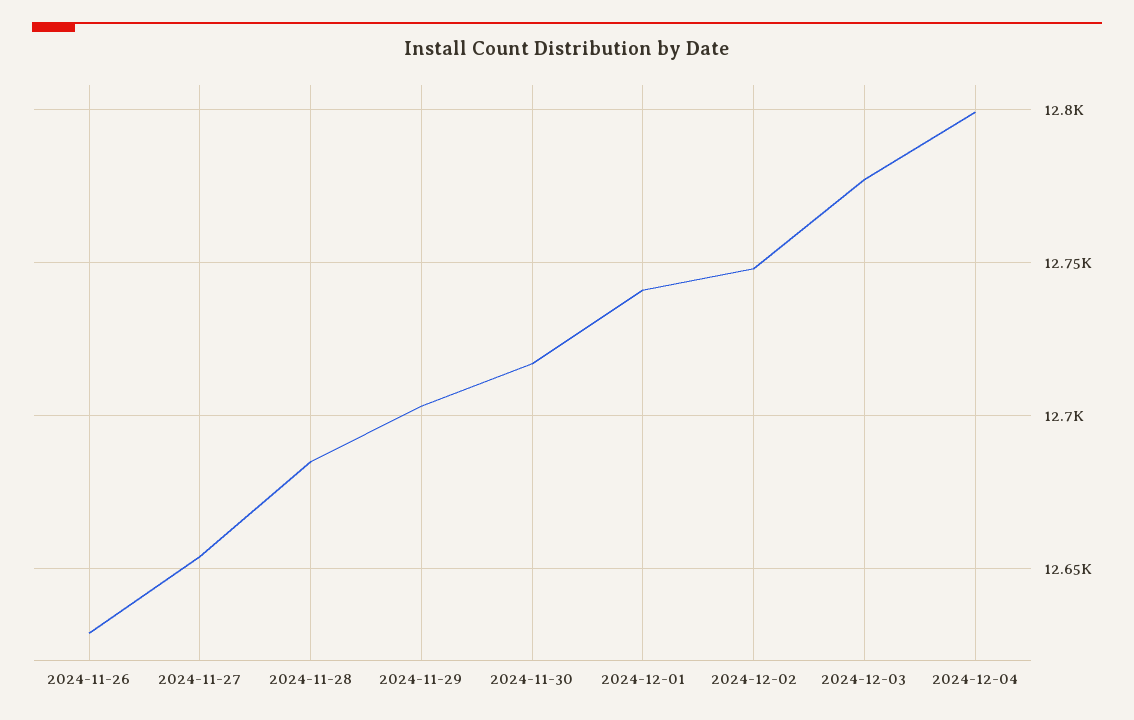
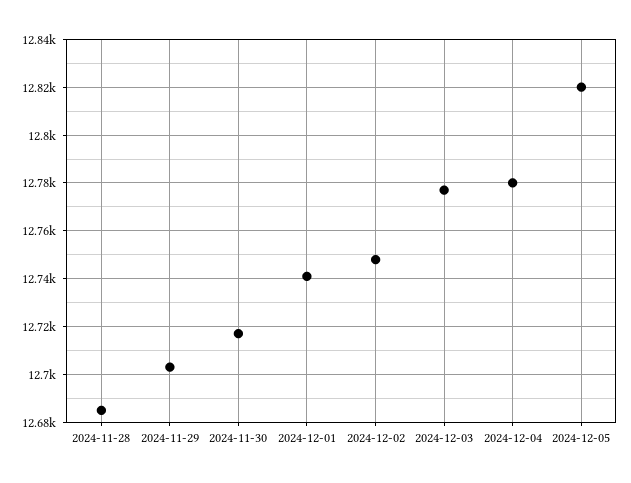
2024-11-26: 12630 -> none
2024-11-27: 12655 -> none
2024-12-04: 12800 -> 12780
2024-12-05: none -> 12820

